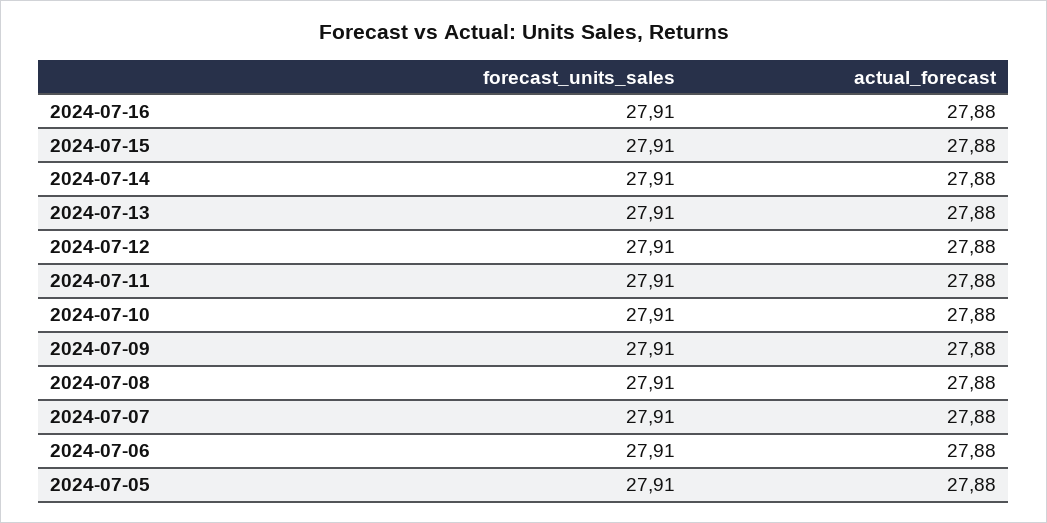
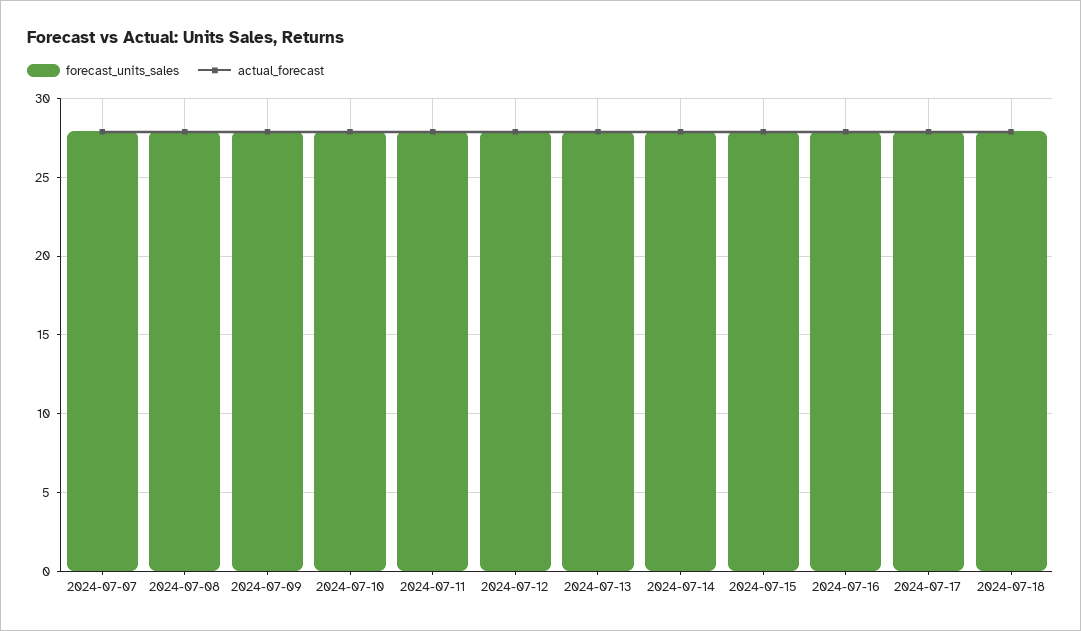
forecast_units_sales, 2024-07-06: 27.91 -> none
actual_forecast, 2024-07-06: 27.88 -> none
forecast_units_sales, 2024-07-05: 27.91 -> none
actual_forecast, 2024-07-05: 27.88 -> none
forecast_units_sales, 2024-07-17: none -> 28
actual_forecast, 2024-07-17: none -> 28
forecast_units_sales, 2024-07-18: none -> 28
actual_forecast, 2024-07-18: none -> 28

